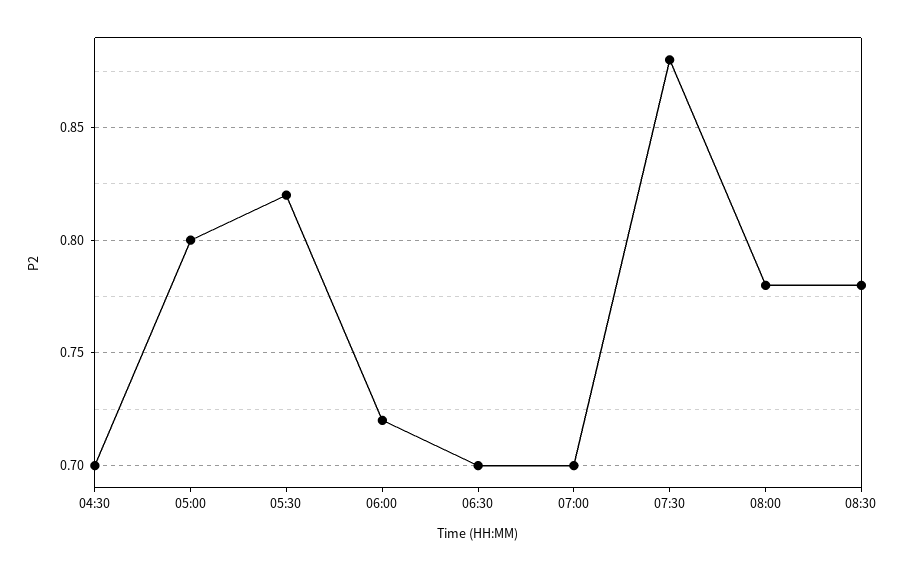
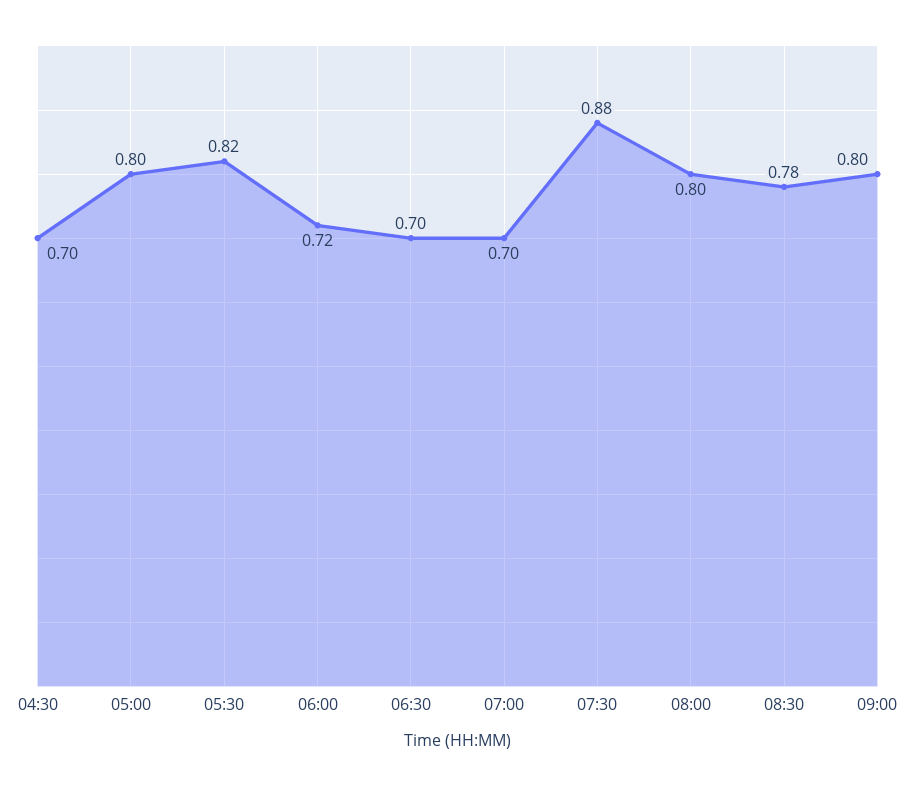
08:00: 0.78 -> 0.8
09:00: none -> 0.8

